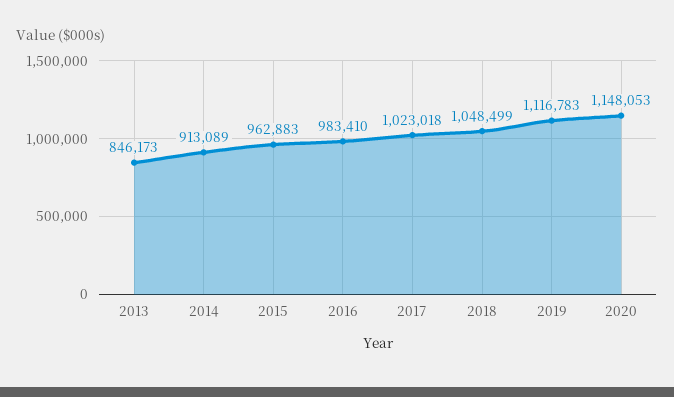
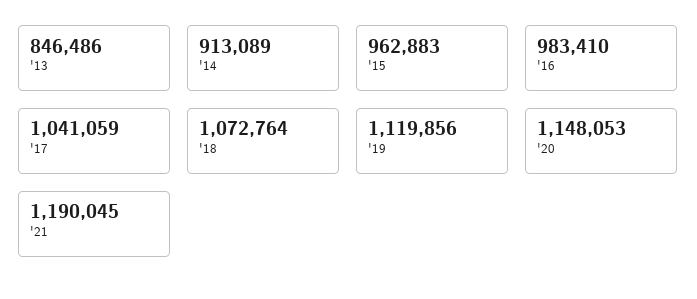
2013: 846173 -> 846486
2017: 1023018 -> 1041059
2018: 1048499 -> 1072764
2019: 1116783 -> 1119856
'21: none -> 1190045

